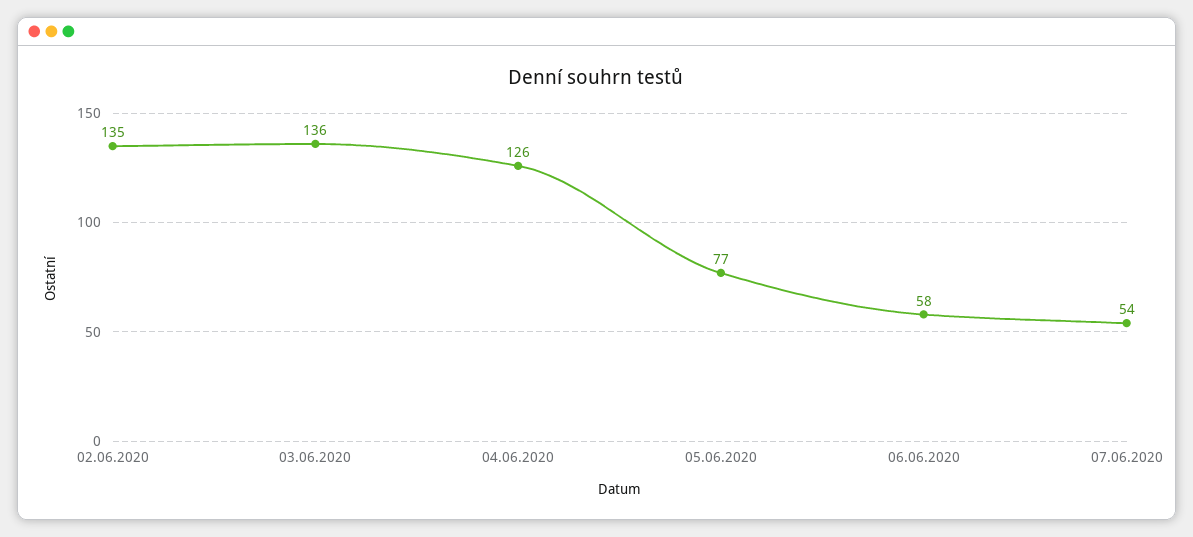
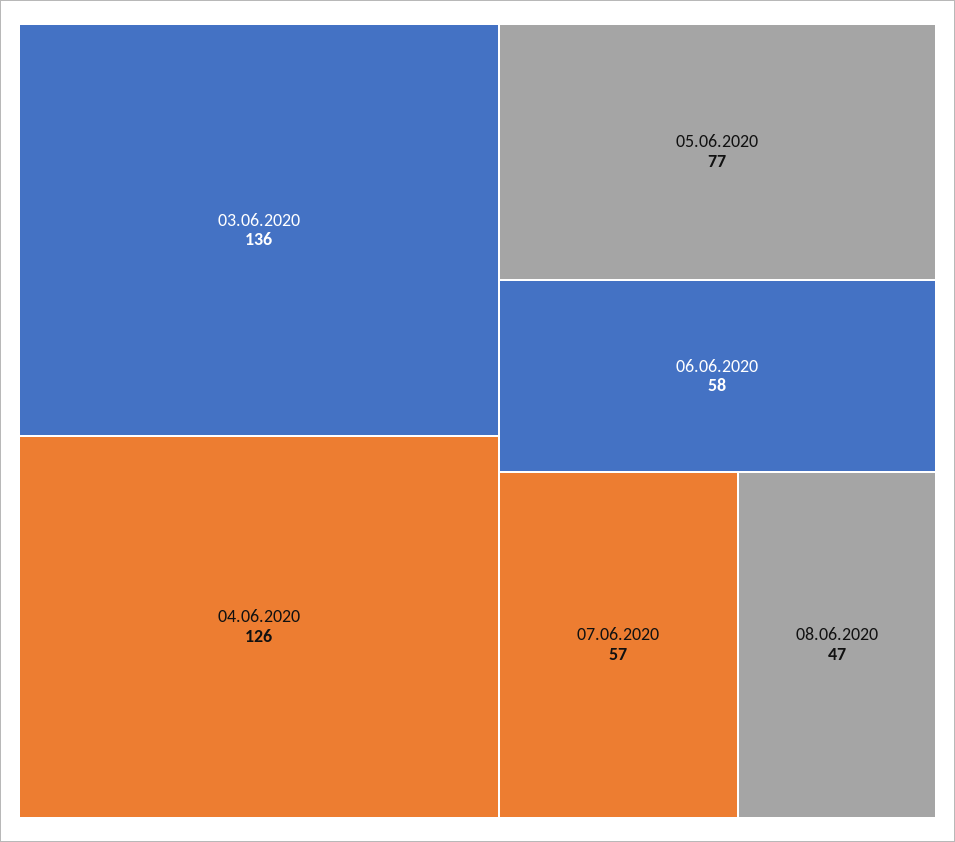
02.06.2020: 135 -> none
07.06.2020: 54 -> 57
08.06.2020: none -> 47

